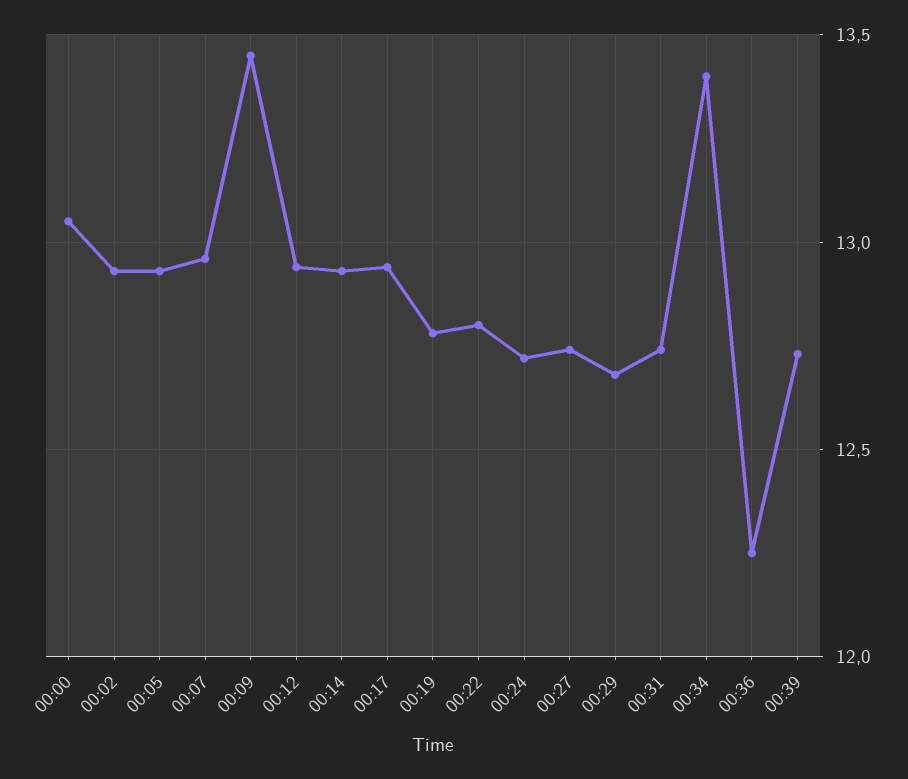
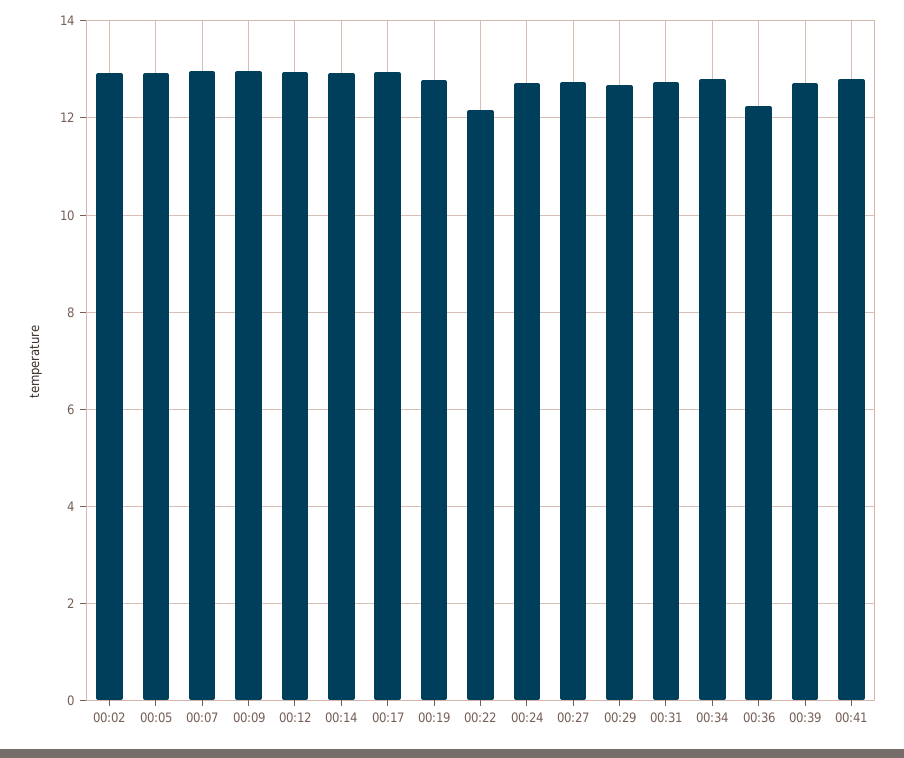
00:00: 13.05 -> none
00:09: 13.45 -> 13
00:22: 12.8 -> 12.2
00:34: 13.4 -> 12.8
00:41: none -> 12.8

